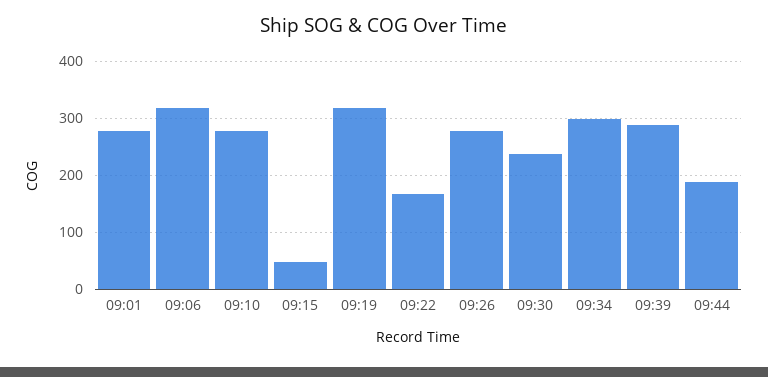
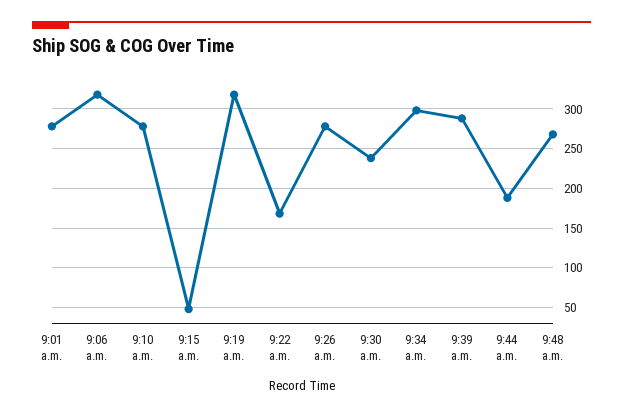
9:48 a.m.: none -> 270

